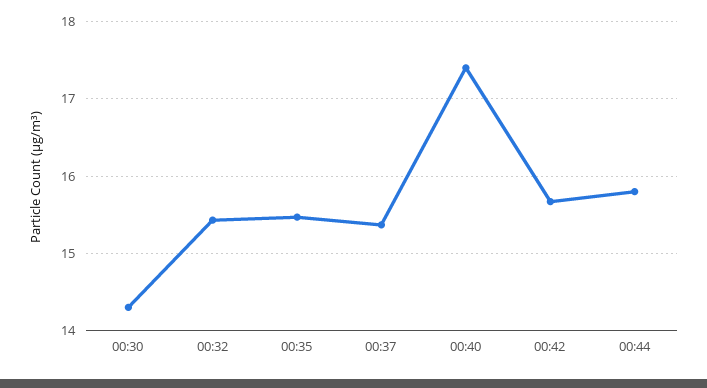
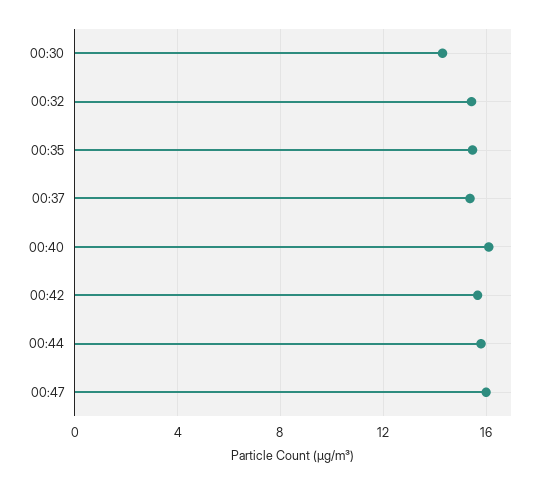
00:40: 17.4 -> 16
00:47: none -> 16

